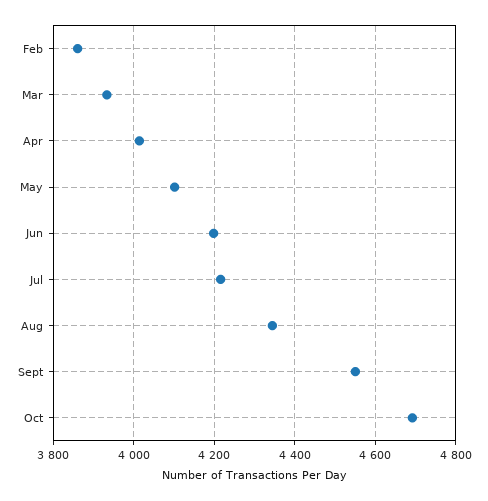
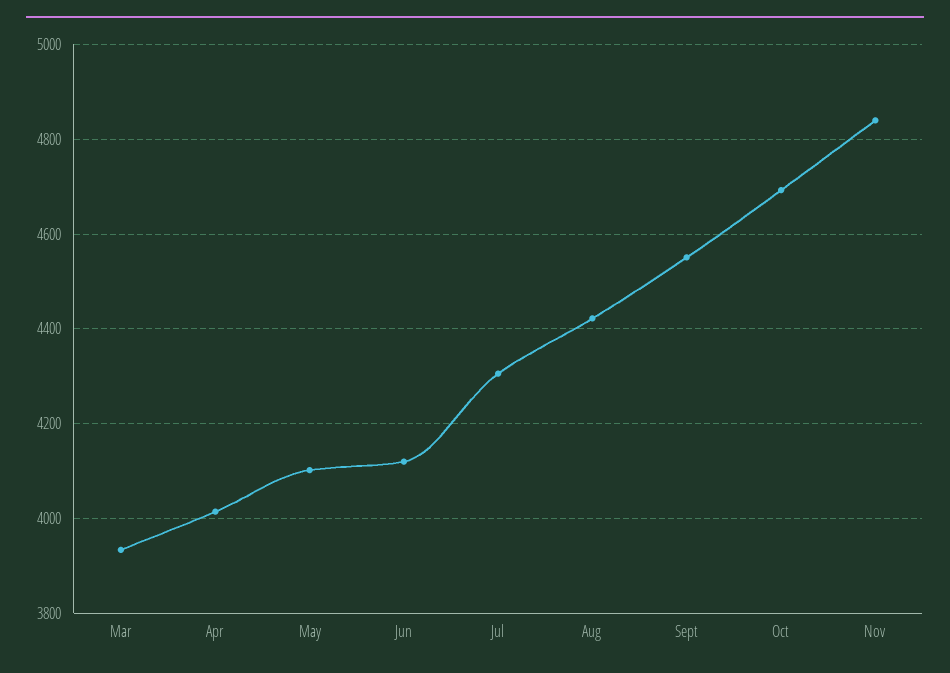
Feb: 3860 -> none
Jun: 4200 -> 4120
Jul: 4220 -> 4300
Aug: 4340 -> 4420
Nov: none -> 4840

